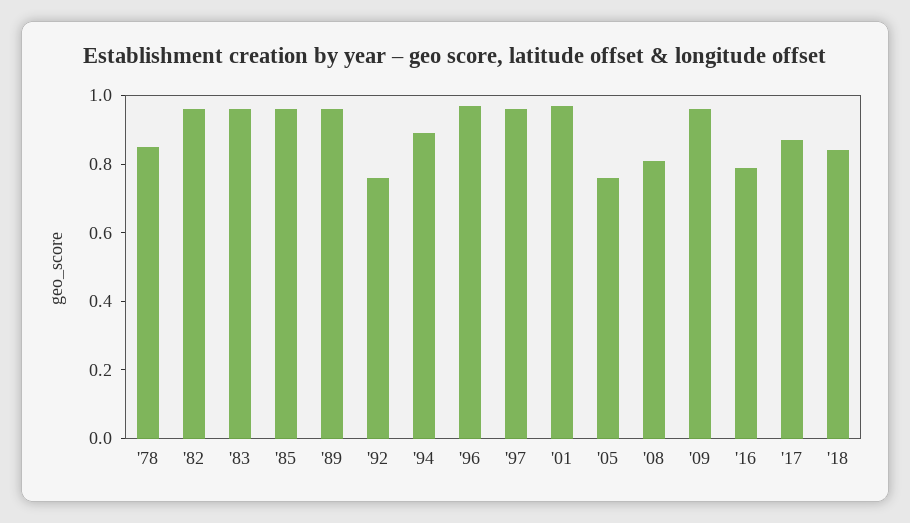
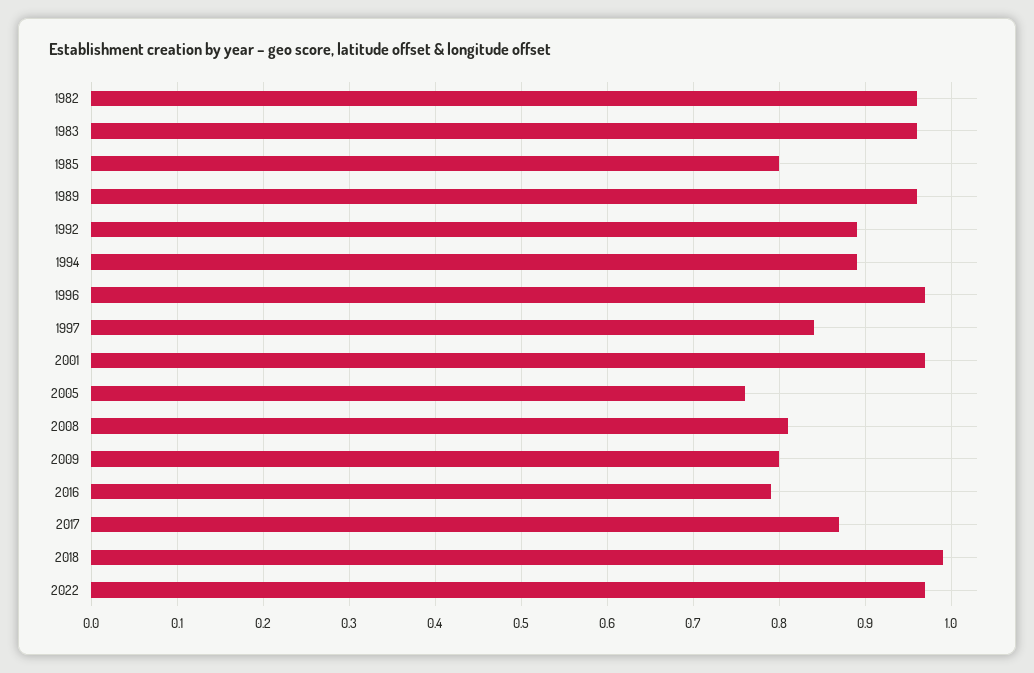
'78: 0.85 -> none
'85: 0.95 -> 0.8
'92: 0.75 -> 0.89
'97: 0.95 -> 0.84
'09: 0.95 -> 0.8
'18: 0.85 -> 0.99
2022: none -> 0.97

